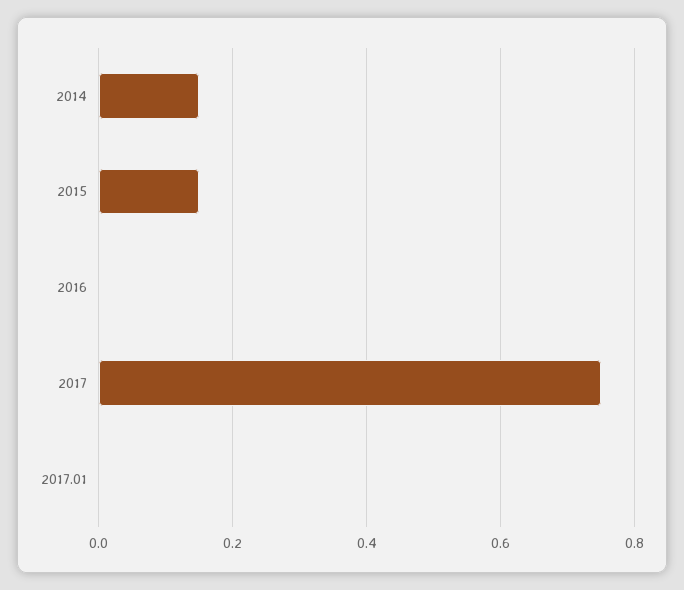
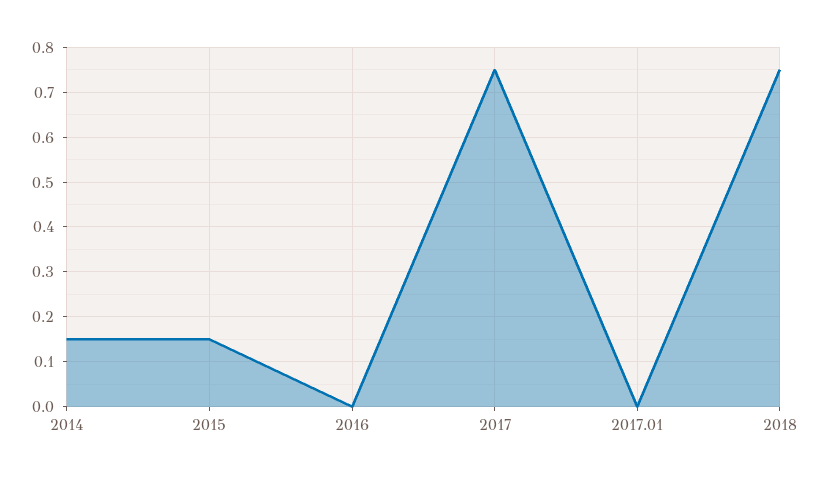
2018: none -> 0.75

